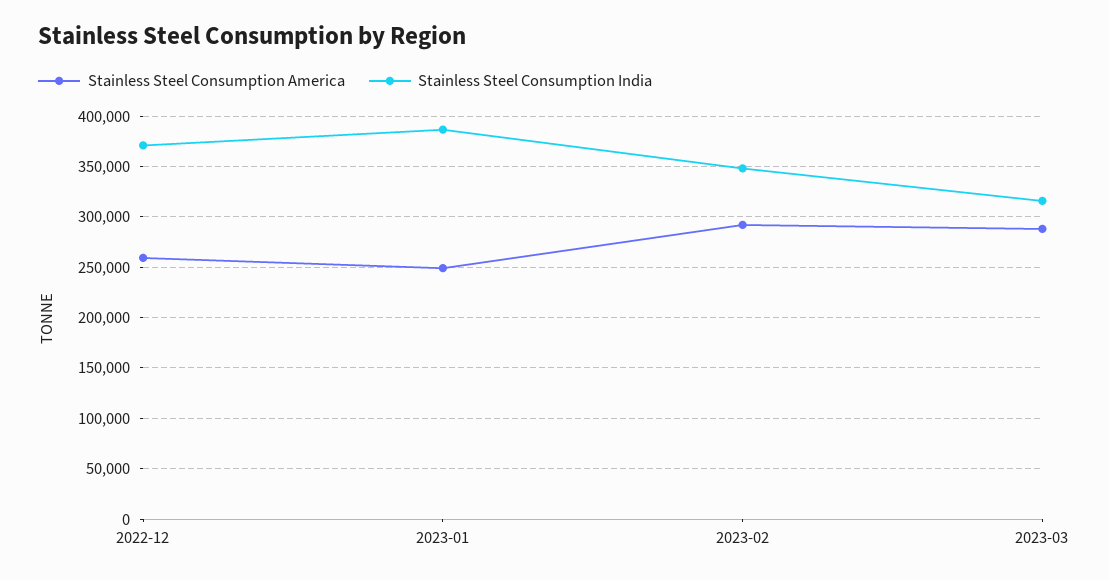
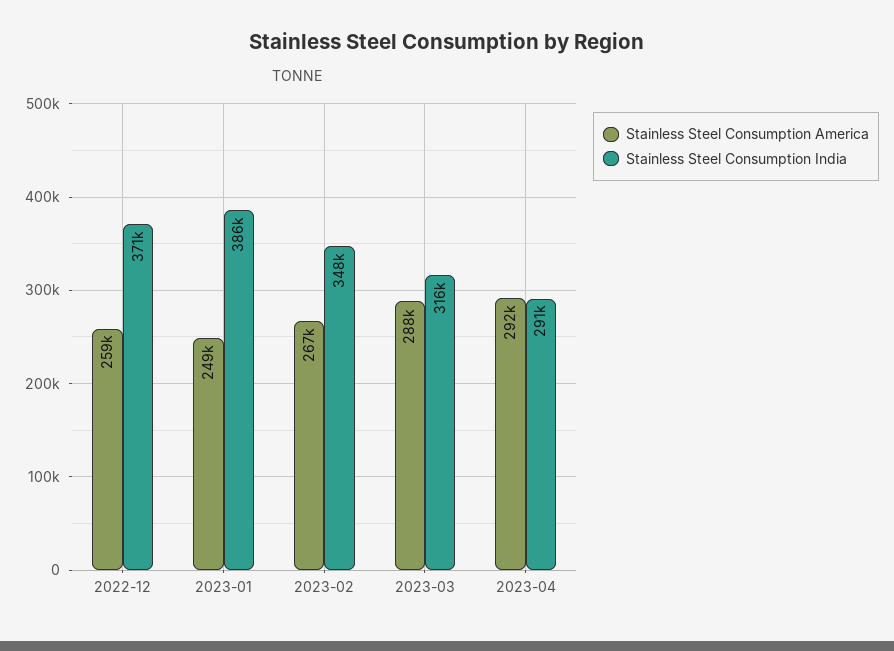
Stainless Steel Consumption America, 2023-02: 290000 -> 267000
Stainless Steel Consumption America, 2023-04: none -> 292000
Stainless Steel Consumption India, 2023-04: none -> 291000

